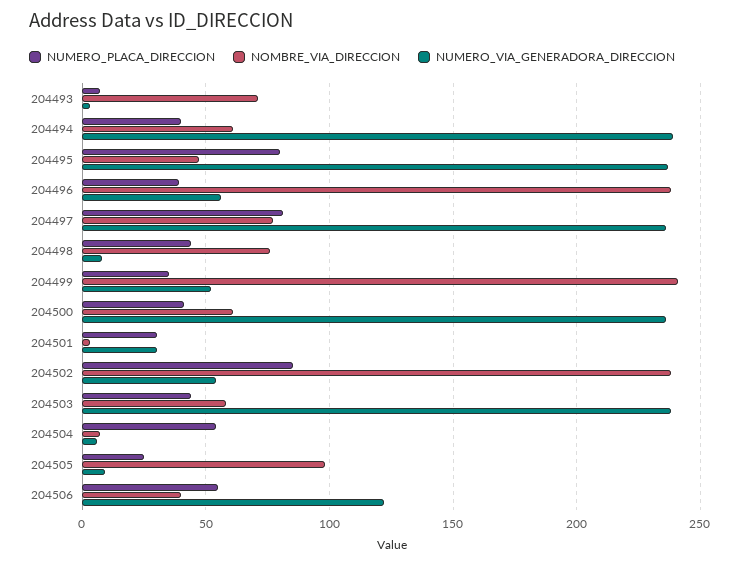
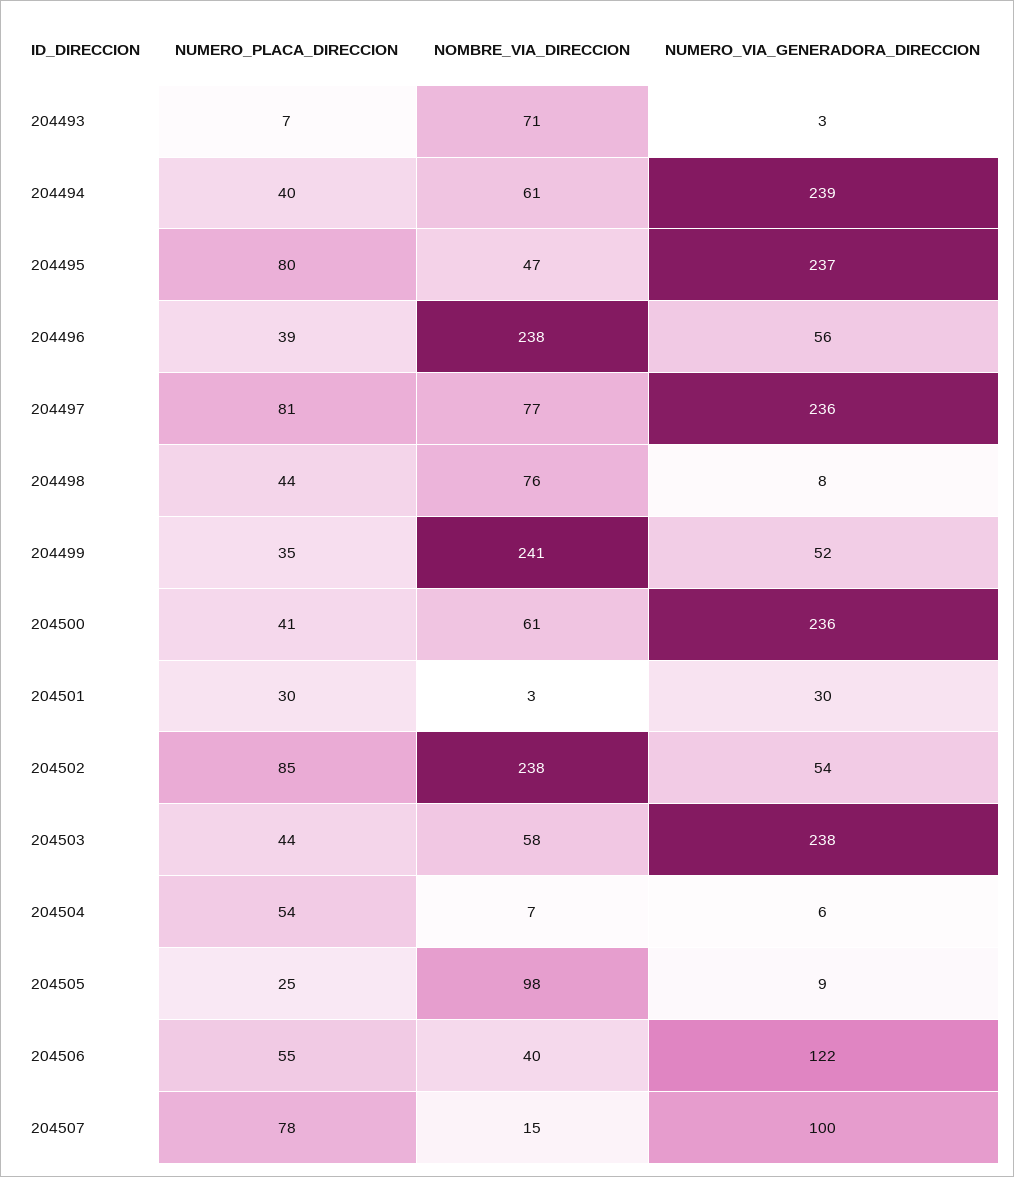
NUMERO_PLACA_DIRECCION, 204507: none -> 78
NOMBRE_VIA_DIRECCION, 204507: none -> 15
NUMERO_VIA_GENERADORA_DIRECCION, 204507: none -> 100

